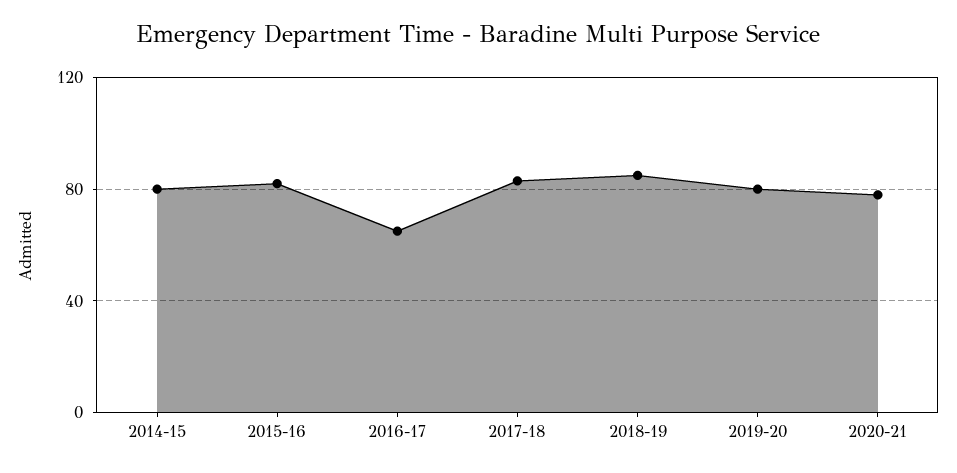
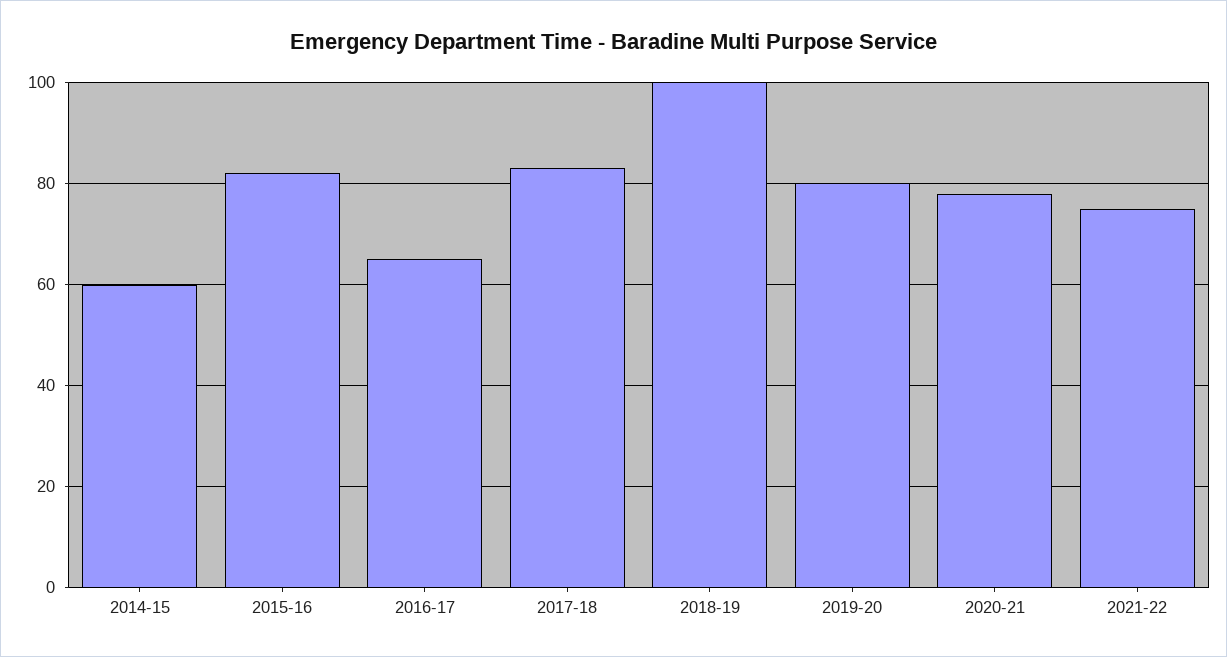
2014-15: 80 -> 60
2018-19: 85 -> 100
2021-22: none -> 75

